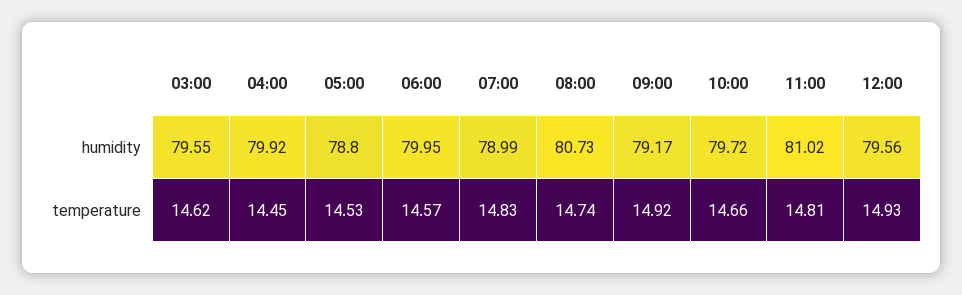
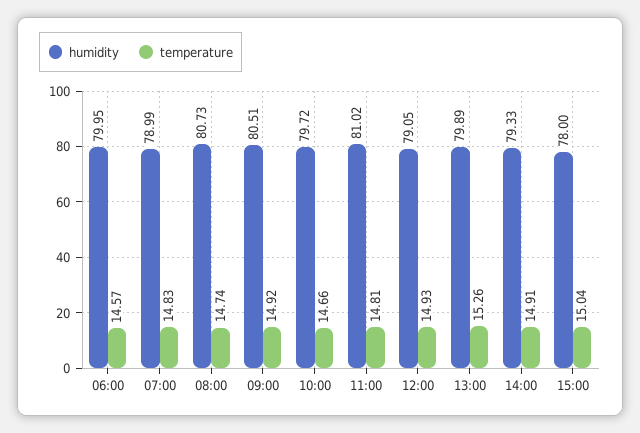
humidity, 03:00: 79.55 -> none
humidity, 04:00: 79.92 -> none
humidity, 05:00: 78.8 -> none
humidity, 09:00: 79.17 -> 80.51
humidity, 12:00: 79.56 -> 79.05
temperature, 03:00: 14.62 -> none
temperature, 04:00: 14.45 -> none
temperature, 05:00: 14.53 -> none
humidity, 13:00: none -> 79.89
temperature, 13:00: none -> 15.26
humidity, 14:00: none -> 79.33
temperature, 14:00: none -> 14.91
humidity, 15:00: none -> 78
temperature, 15:00: none -> 15.04

